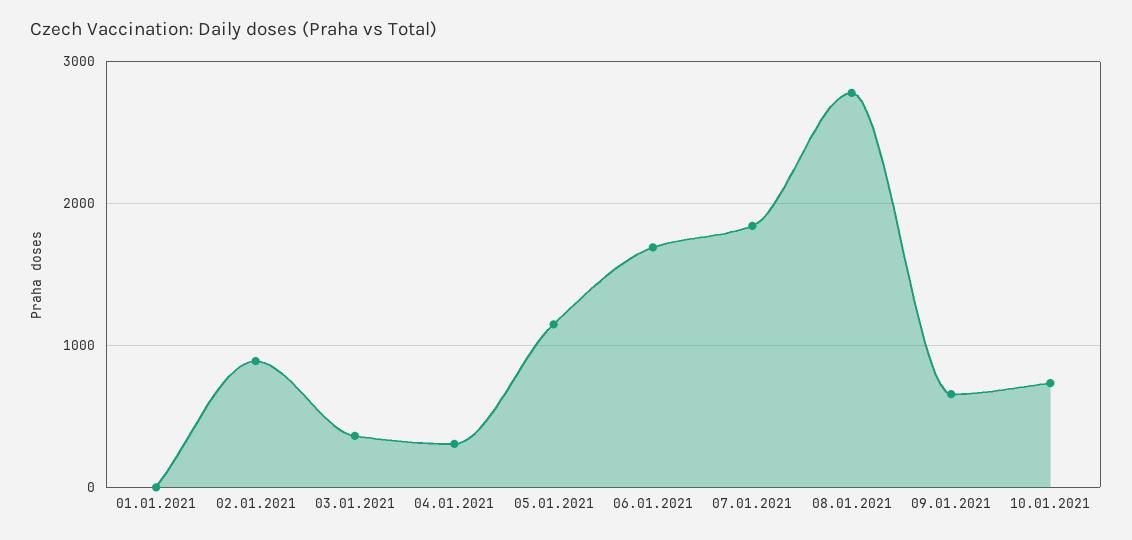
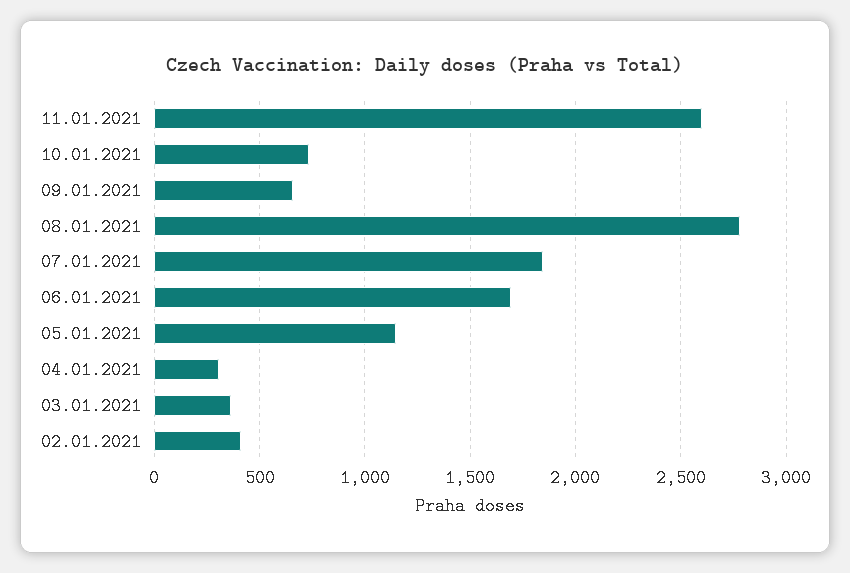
01.01.2021: 0 -> none
02.01.2021: 900 -> 400
11.01.2021: none -> 2600

